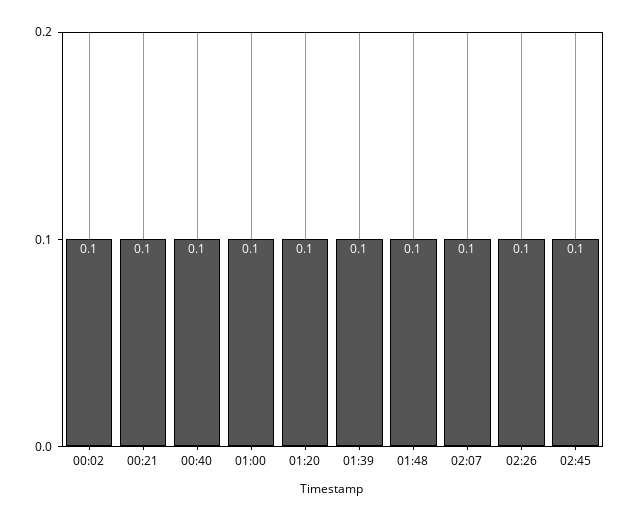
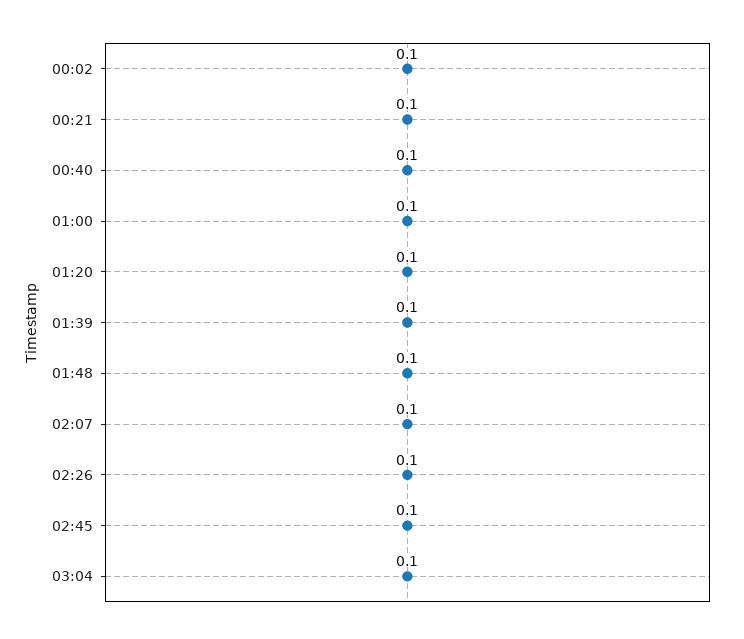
03:04: none -> 0.1

